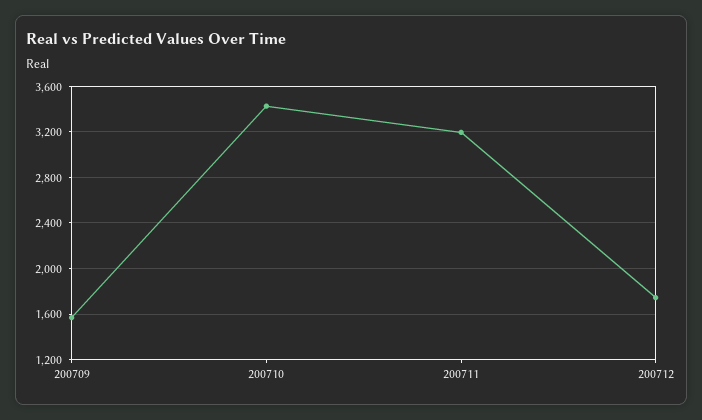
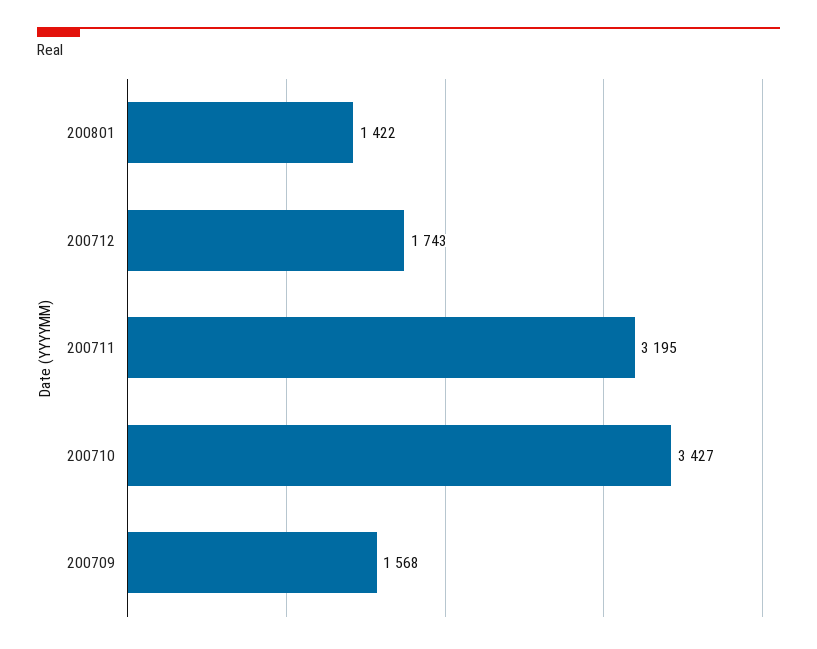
200801: none -> 1422

